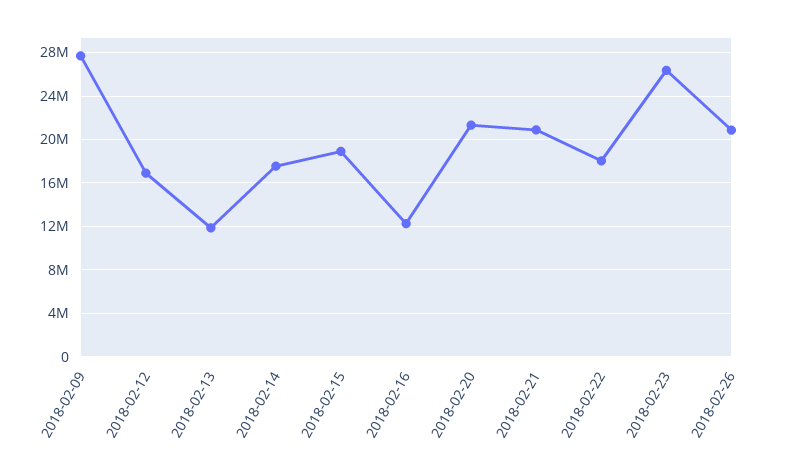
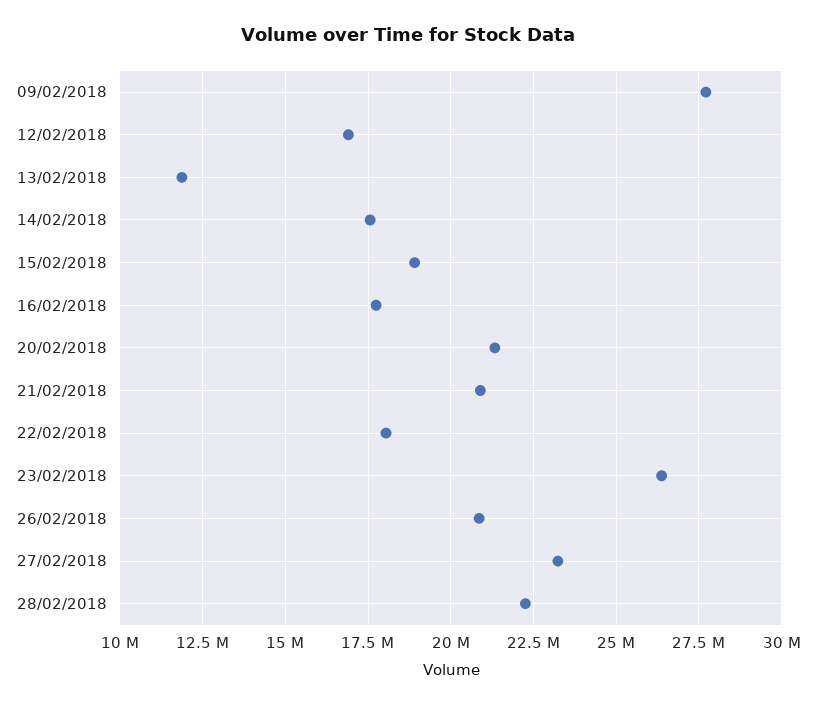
2018-02-16: 12000000 -> 17750000
27/02/2018: none -> 23250000
28/02/2018: none -> 22250000

